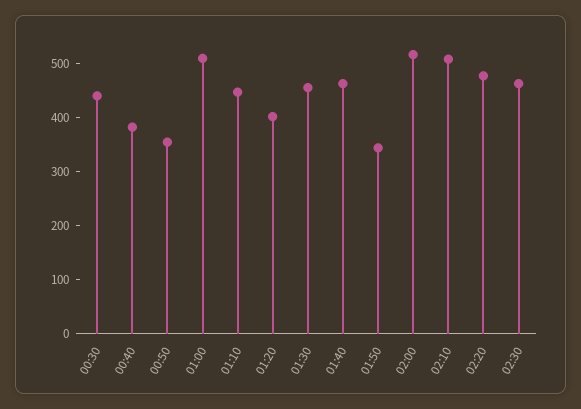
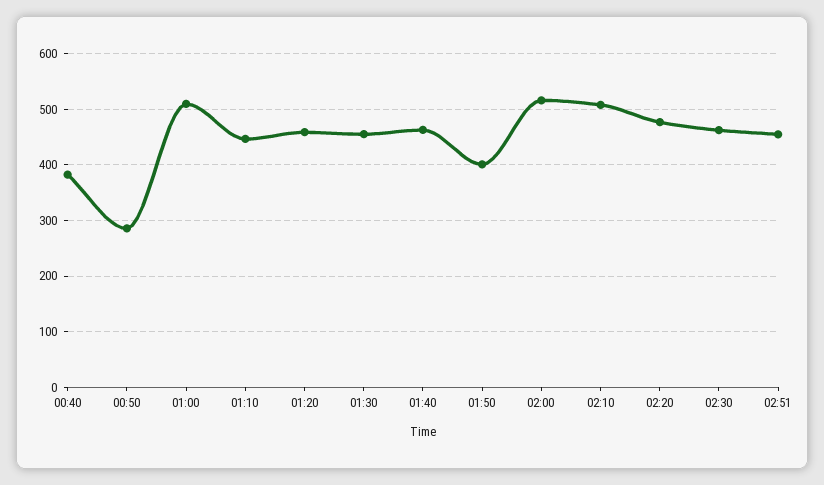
00:30: 440 -> none
00:50: 360 -> 280
01:20: 400 -> 460
01:50: 340 -> 400
02:51: none -> 460

